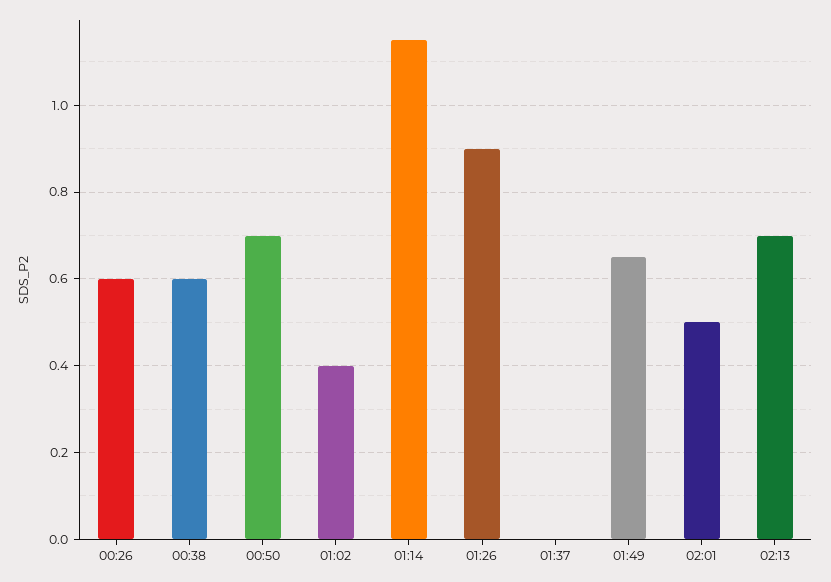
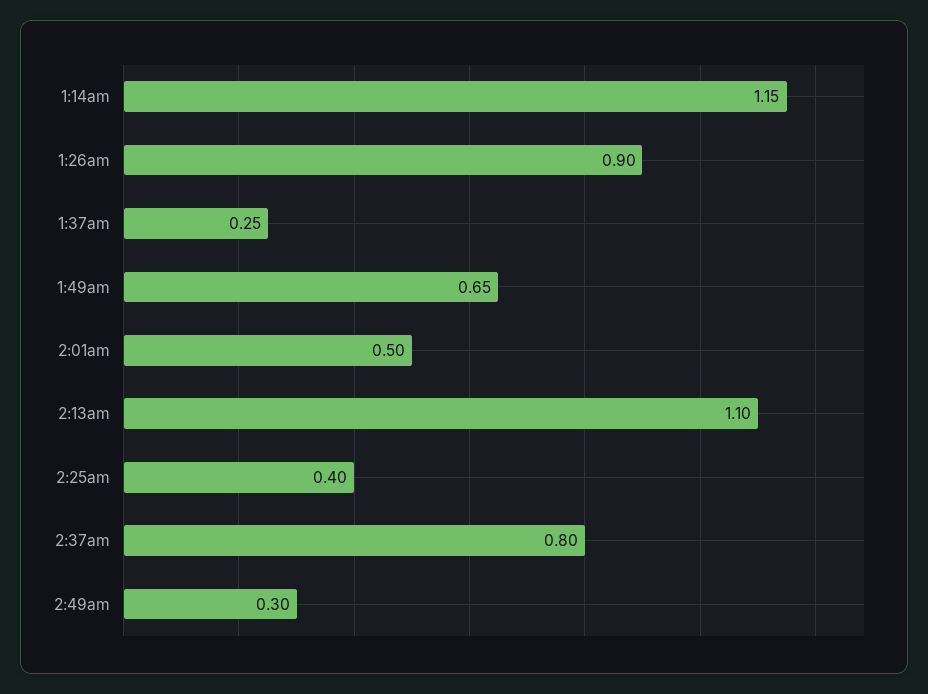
00:26: 0.6 -> none
00:38: 0.6 -> none
00:50: 0.7 -> none
01:02: 0.4 -> none
01:37: 0 -> 0.25
02:13: 0.7 -> 1.1
2:25am: none -> 0.4
2:37am: none -> 0.8
2:49am: none -> 0.3

